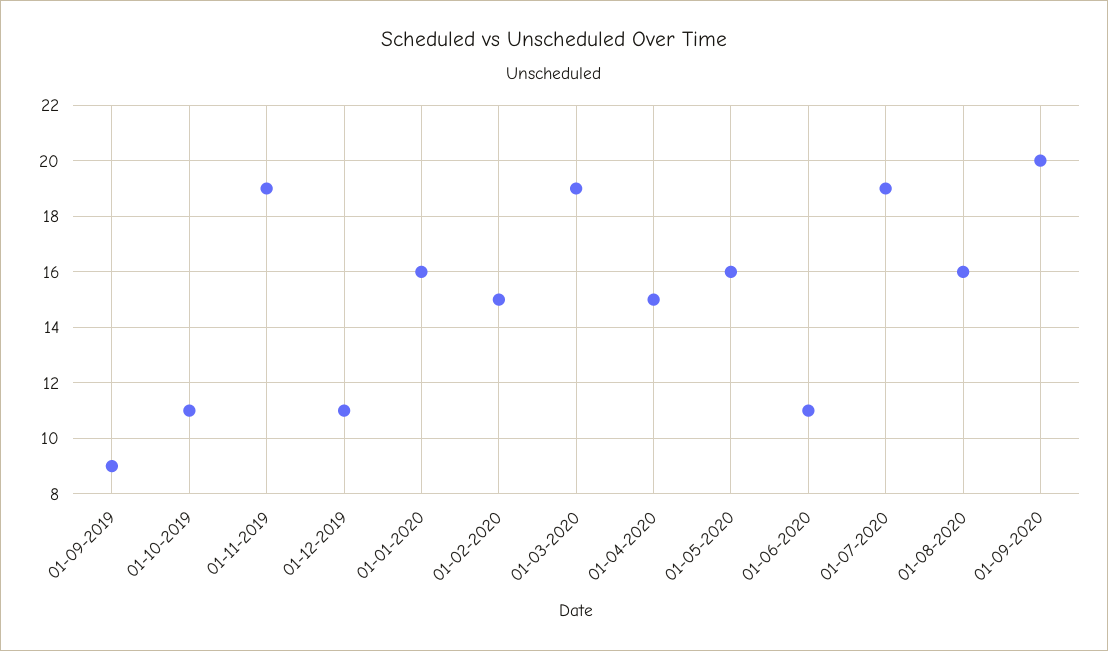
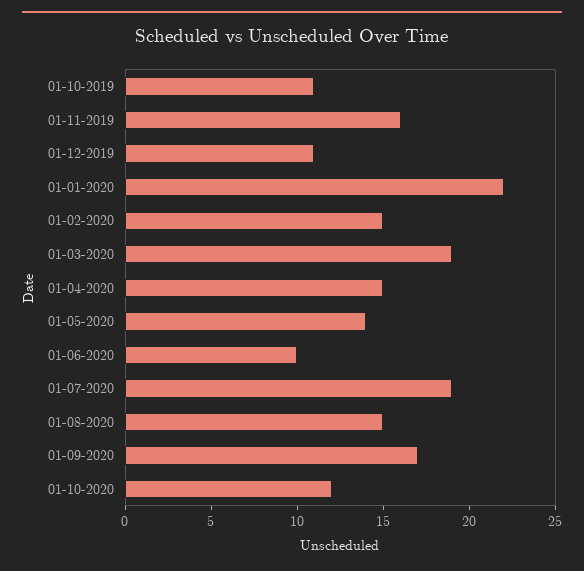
01-09-2019: 9 -> none
01-11-2019: 19 -> 16
01-01-2020: 16 -> 22
01-05-2020: 16 -> 14
01-06-2020: 11 -> 10
01-08-2020: 16 -> 15
01-09-2020: 20 -> 17
01-10-2020: none -> 12

